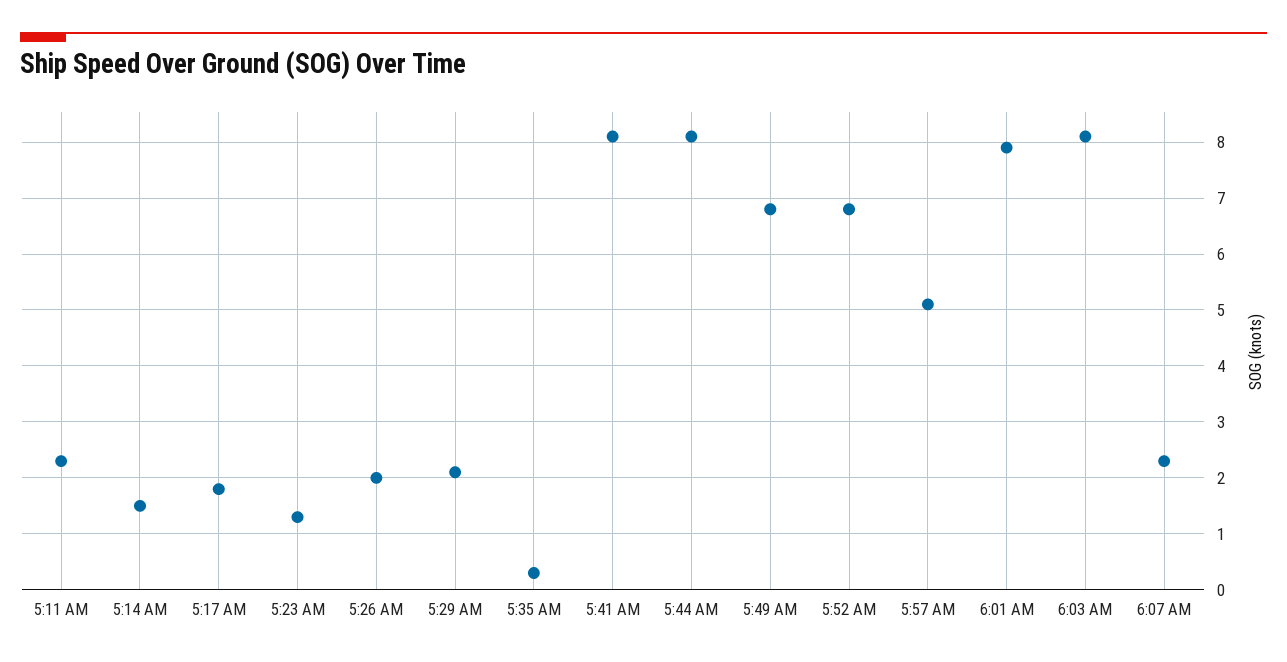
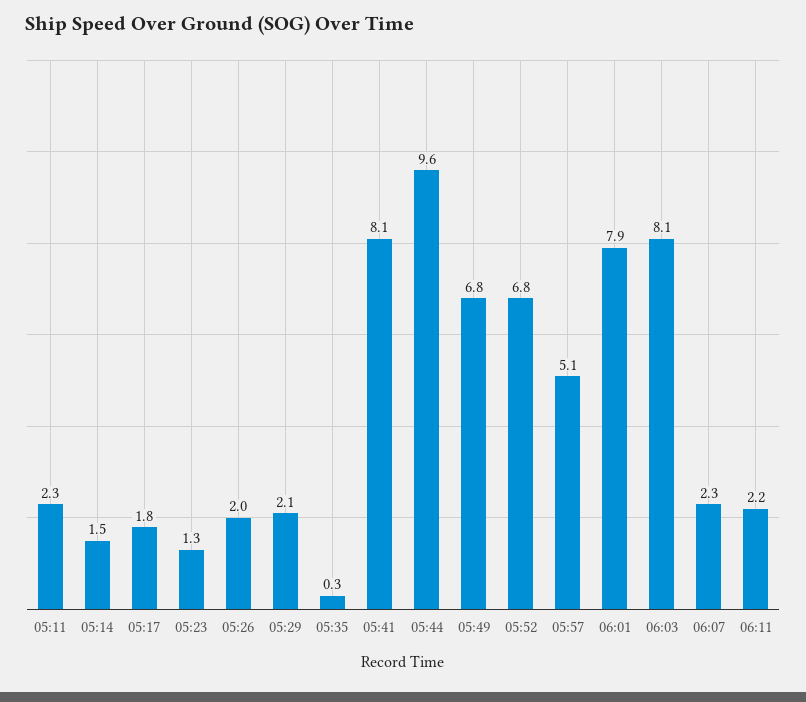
5:44 AM: 8 -> 9.6
06:11: none -> 2.2

